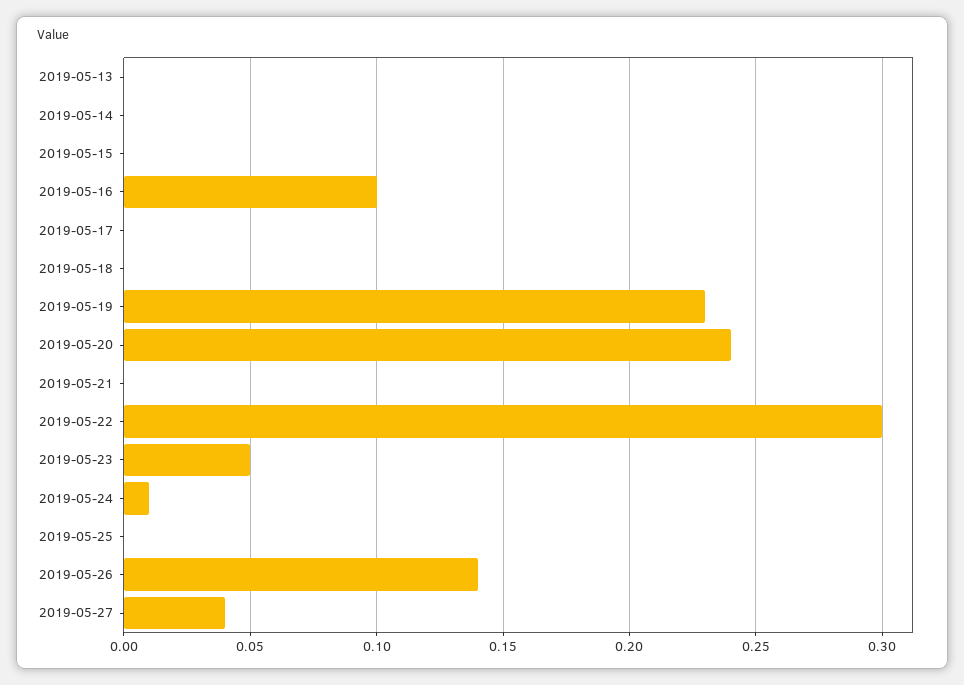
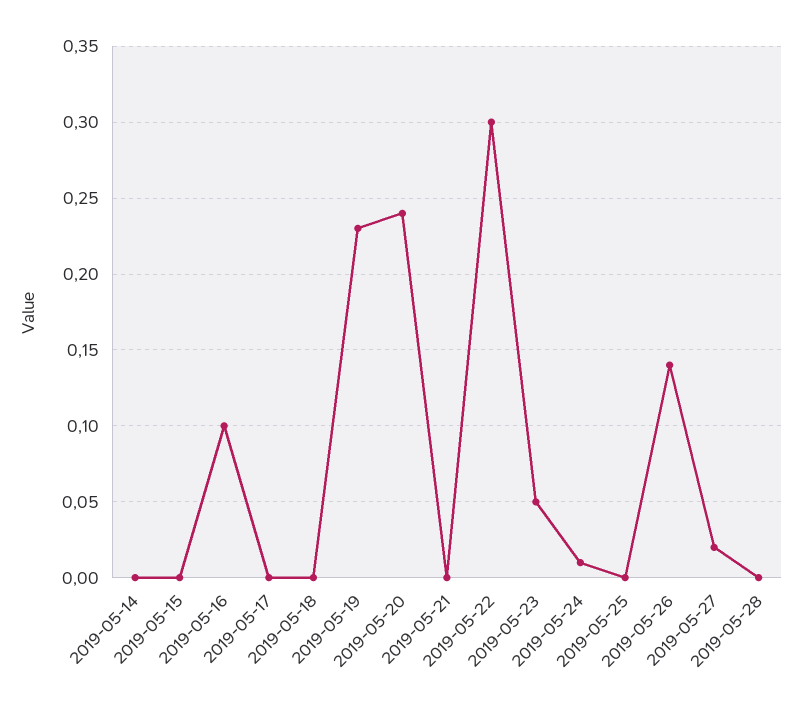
2019-05-13: 0 -> none
2019-05-27: 0.04 -> 0.02
2019-05-28: none -> 0

